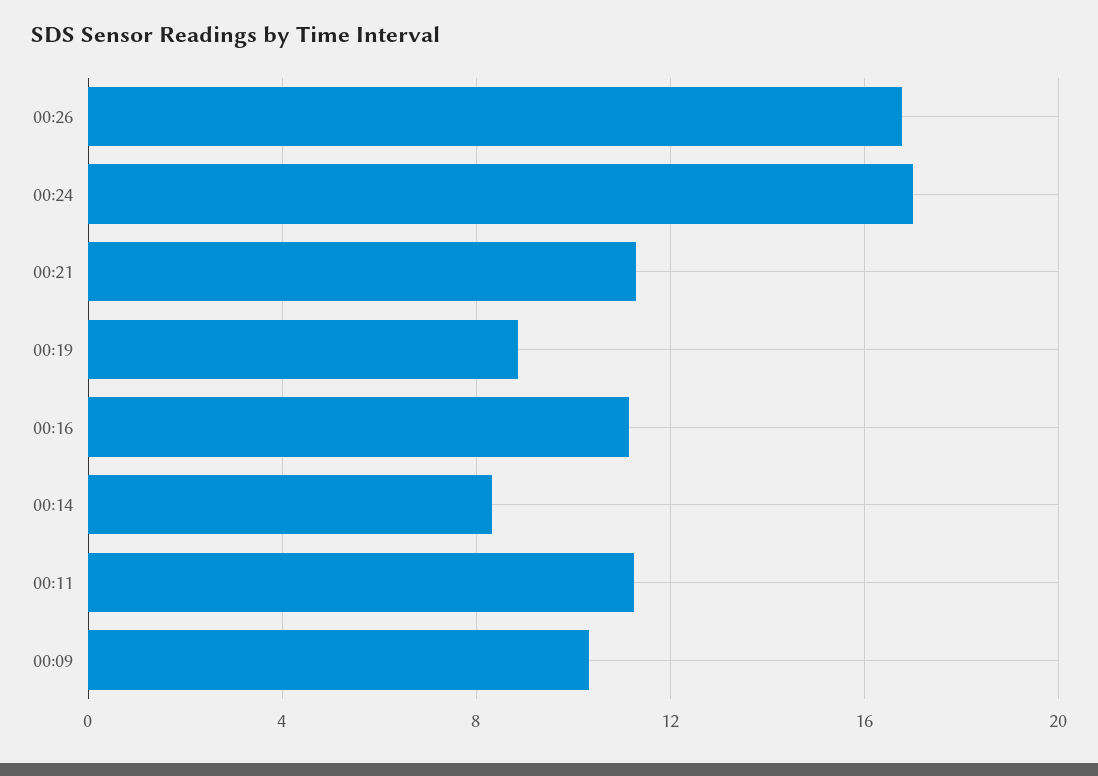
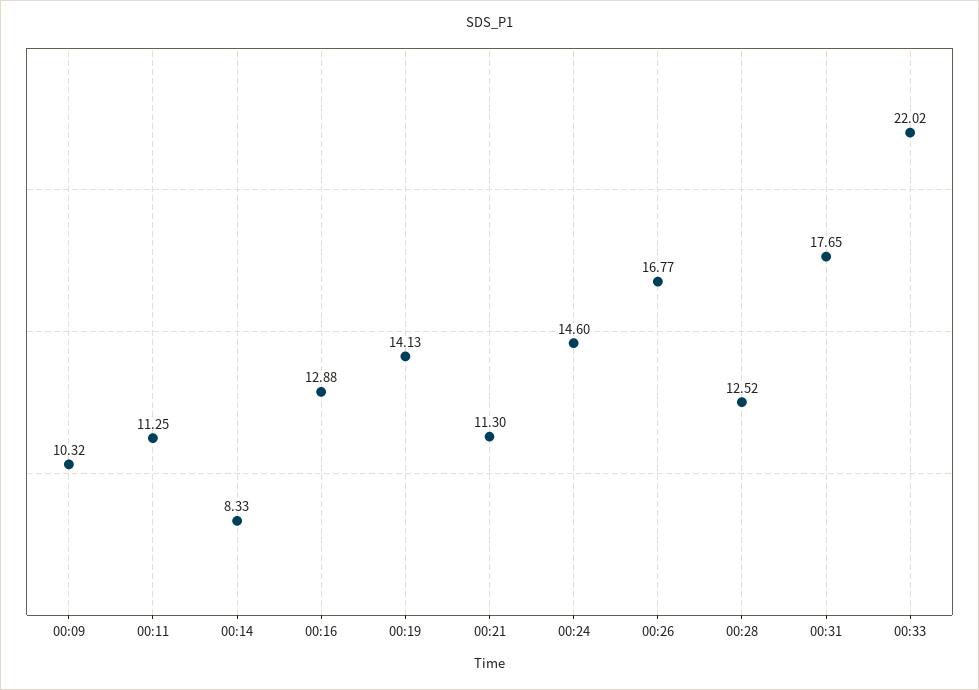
00:24: 17 -> 14.6
00:19: 9 -> 14.13
00:16: 11 -> 12.88
00:28: none -> 12.52
00:31: none -> 17.65
00:33: none -> 22.02

